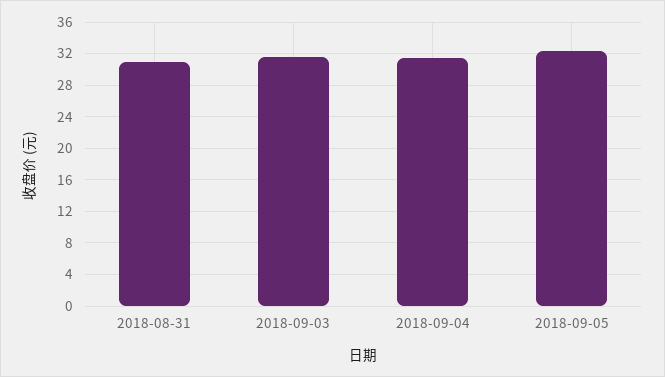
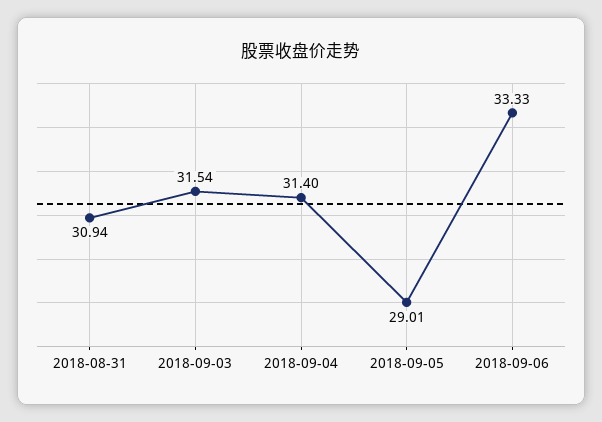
2018-09-05: 32 -> 29.01
2018-09-06: none -> 33.33

